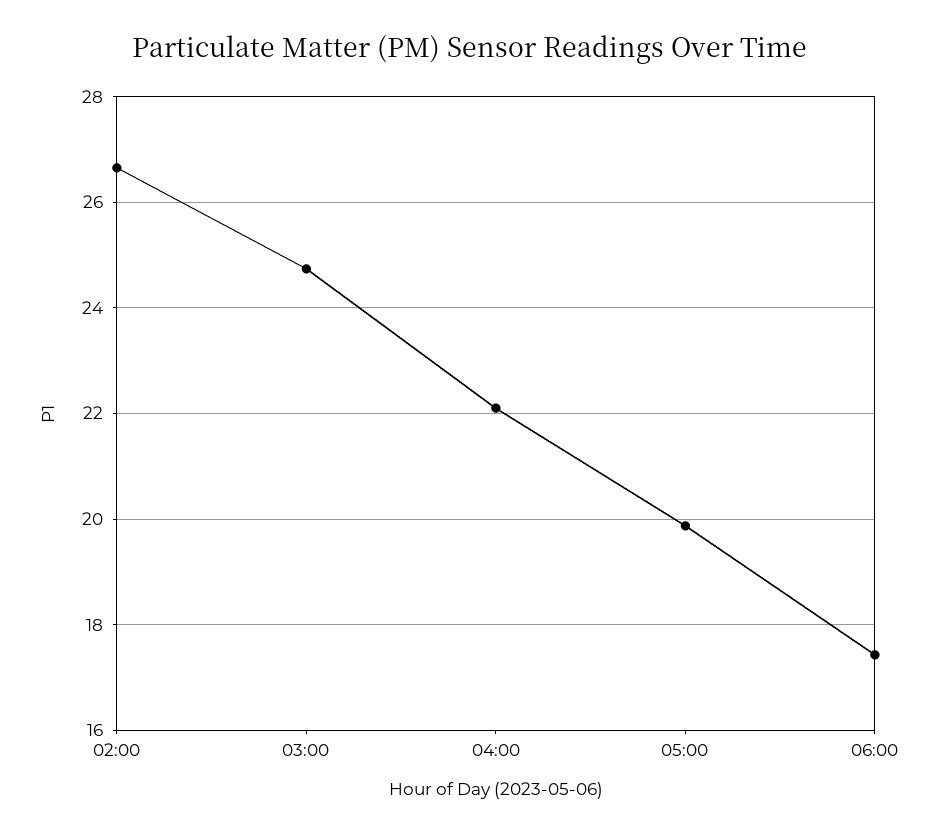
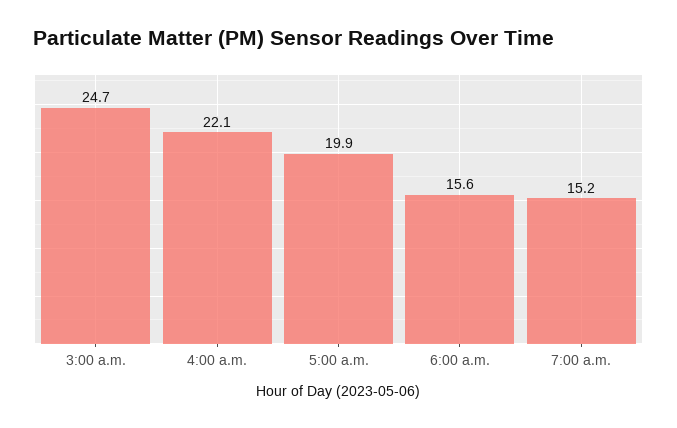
02:00: 26.6 -> none
06:00: 17.4 -> 15.6
7:00 a.m.: none -> 15.2

